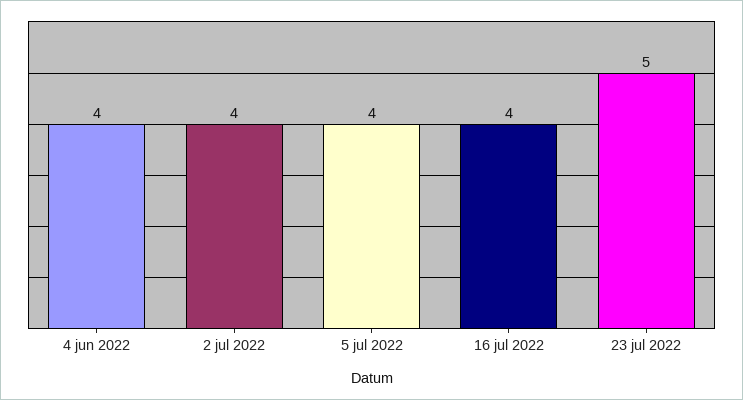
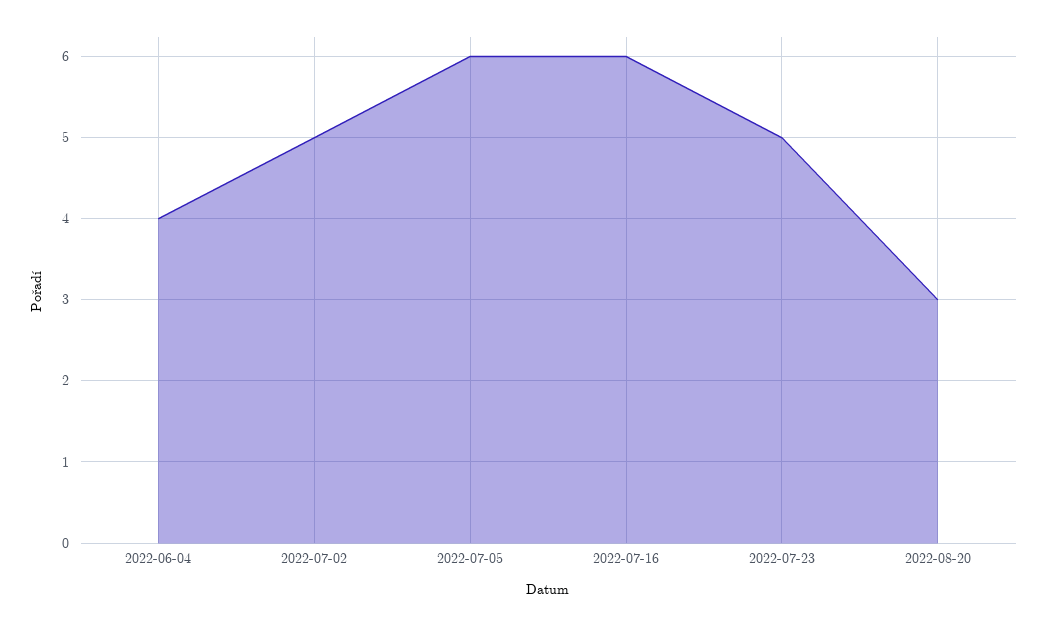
2 jul 2022: 4 -> 5
5 jul 2022: 4 -> 6
16 jul 2022: 4 -> 6
2022-08-20: none -> 3

